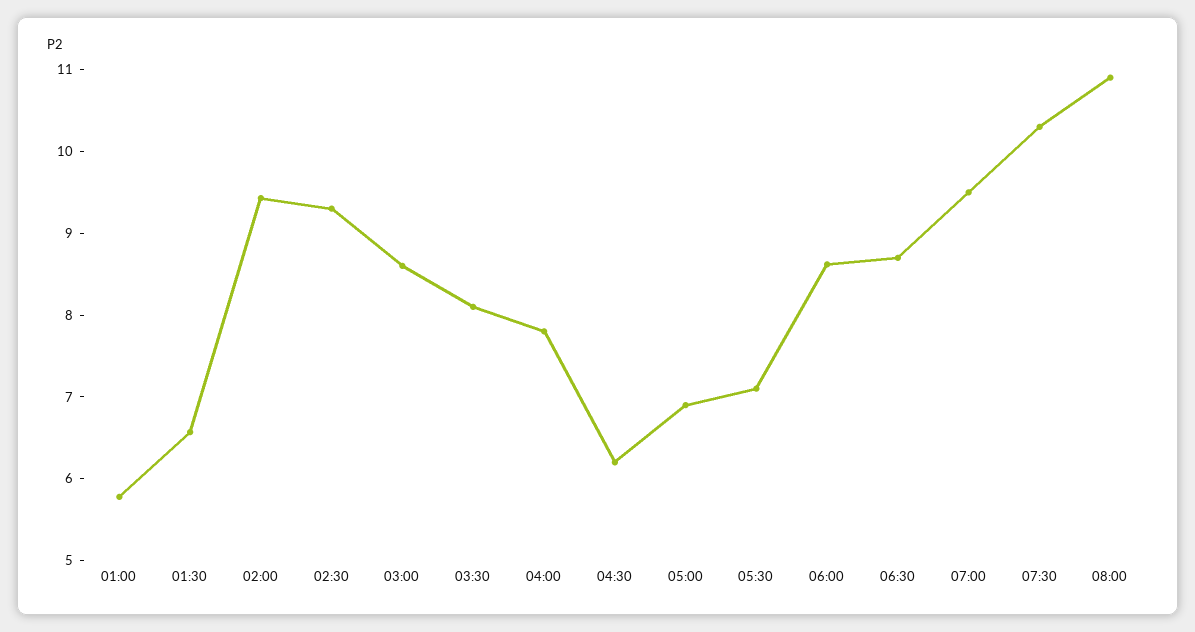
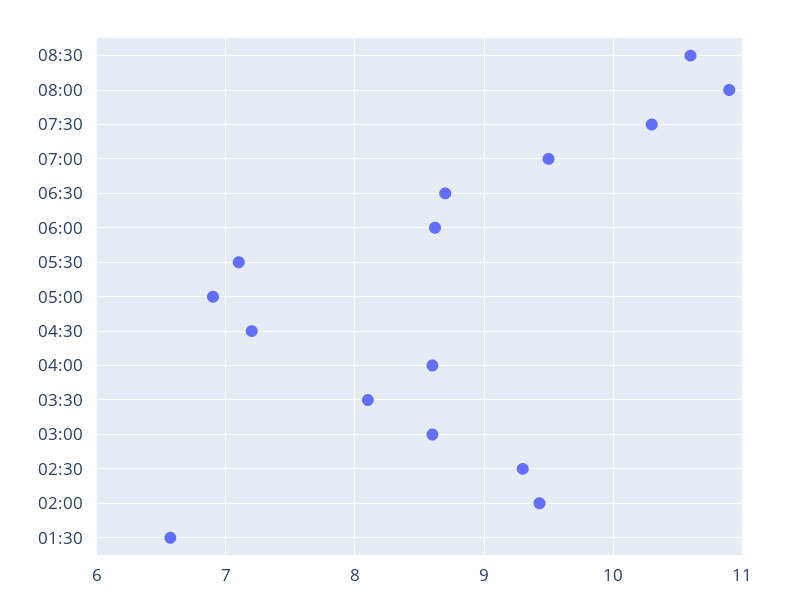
01:00: 5.8 -> none
04:00: 7.8 -> 8.6
04:30: 6.2 -> 7.2
08:30: none -> 10.6

